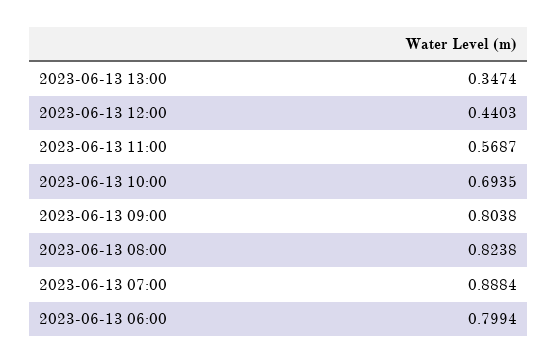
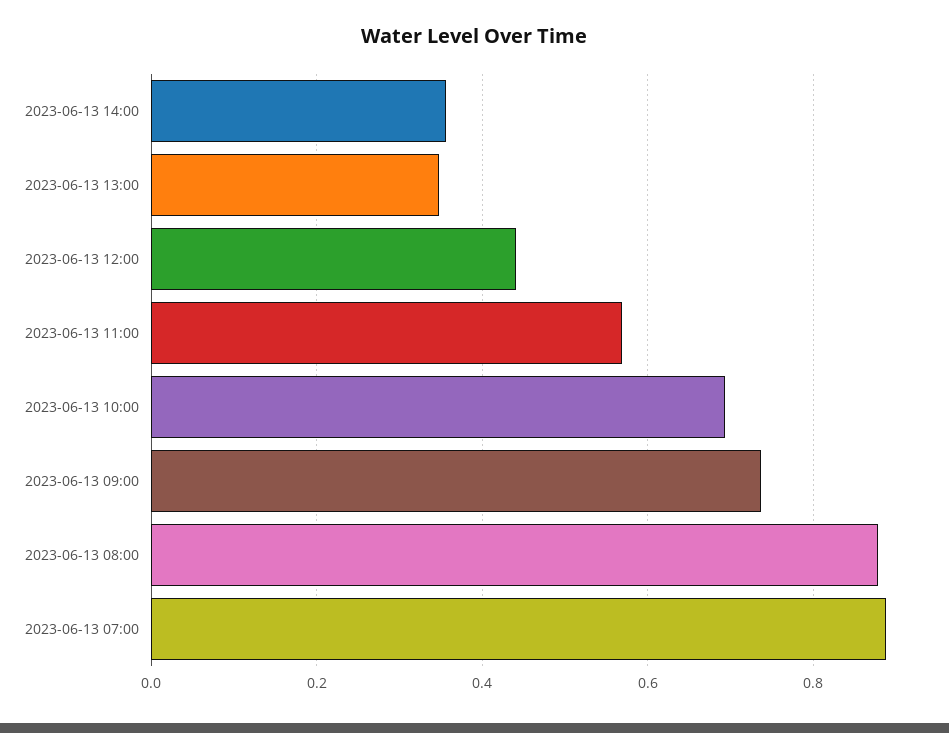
2023-06-13 09:00: 0.8038 -> 0.74
2023-06-13 08:00: 0.8238 -> 0.88
2023-06-13 06:00: 0.7994 -> none
2023-06-13 14:00: none -> 0.36

